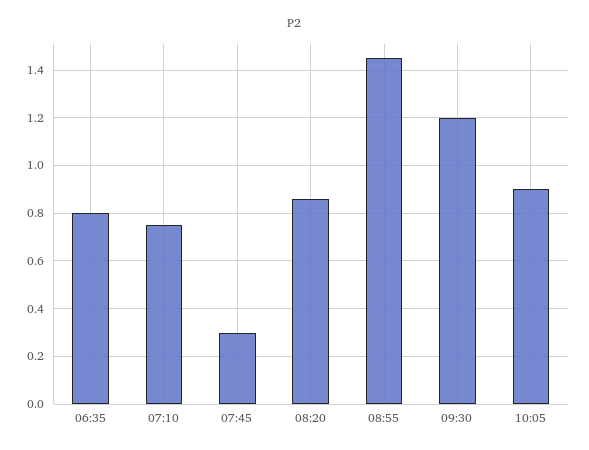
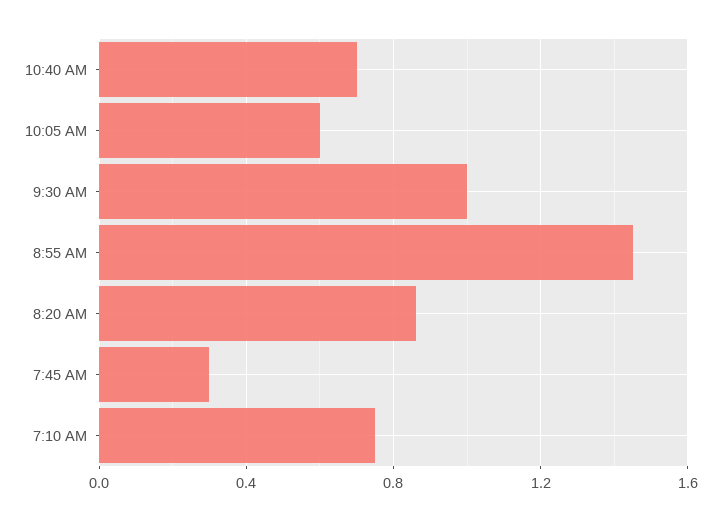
06:35: 0.8 -> none
09:30: 1.2 -> 1
10:05: 0.9 -> 0.6
10:40 AM: none -> 0.7

